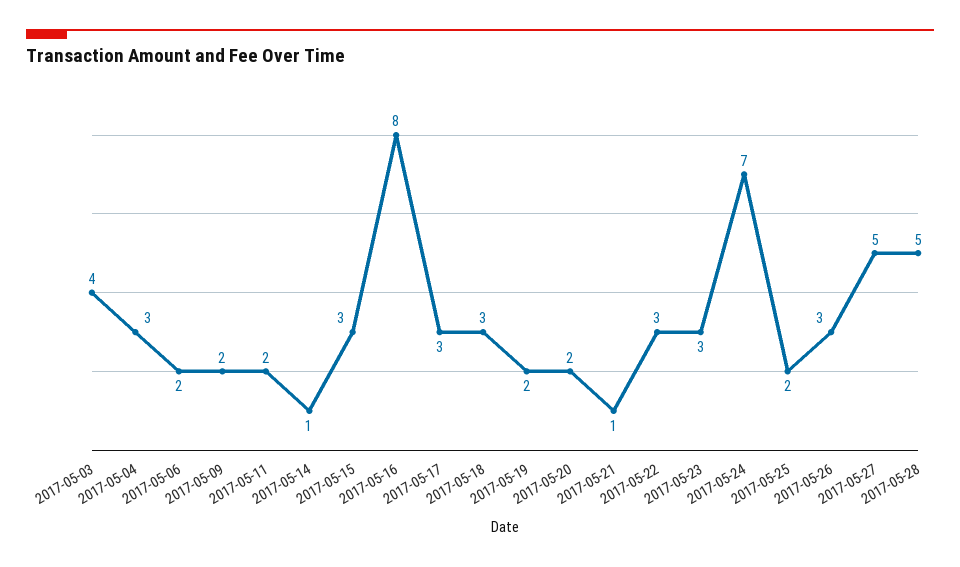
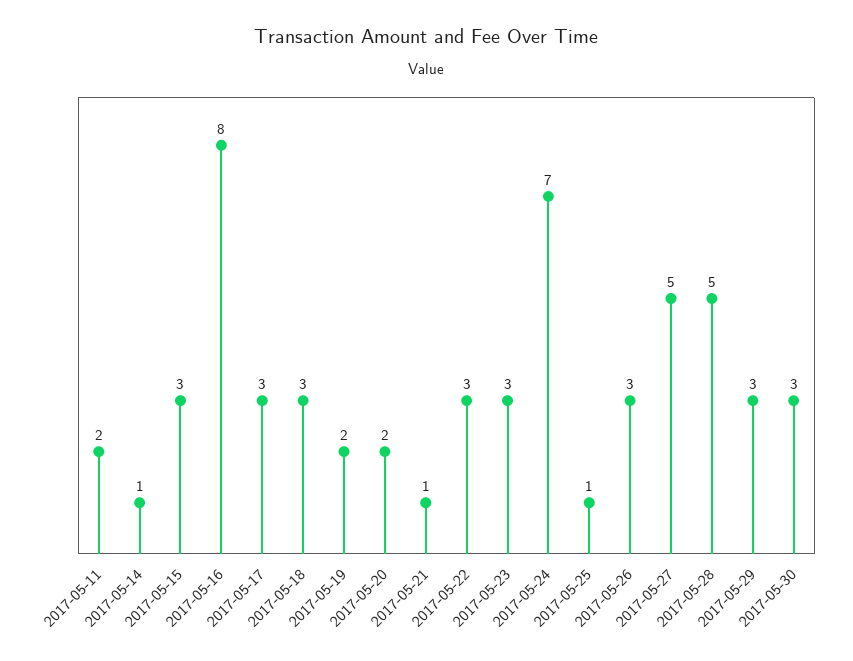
2017-05-03: 4 -> none
2017-05-04: 3 -> none
2017-05-06: 2 -> none
2017-05-09: 2 -> none
2017-05-25: 2 -> 1
2017-05-29: none -> 3
2017-05-30: none -> 3

